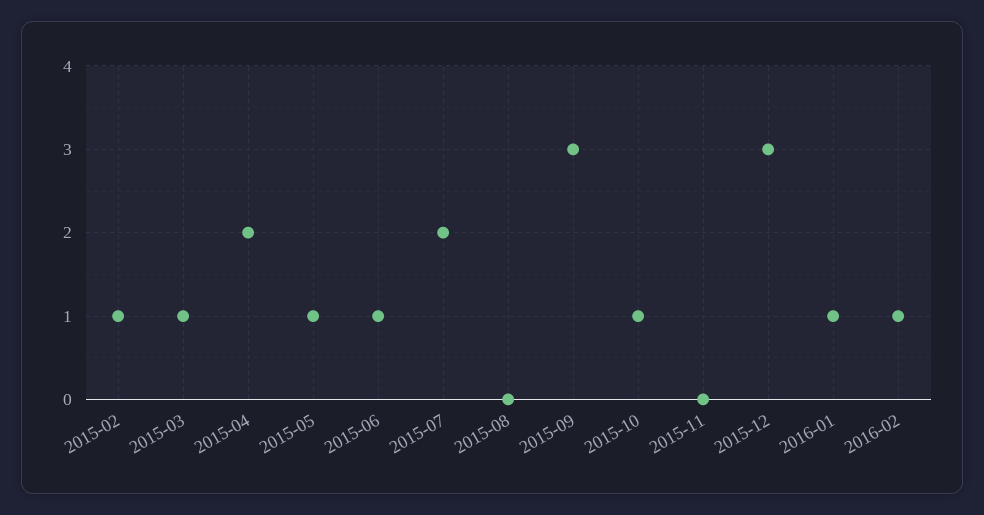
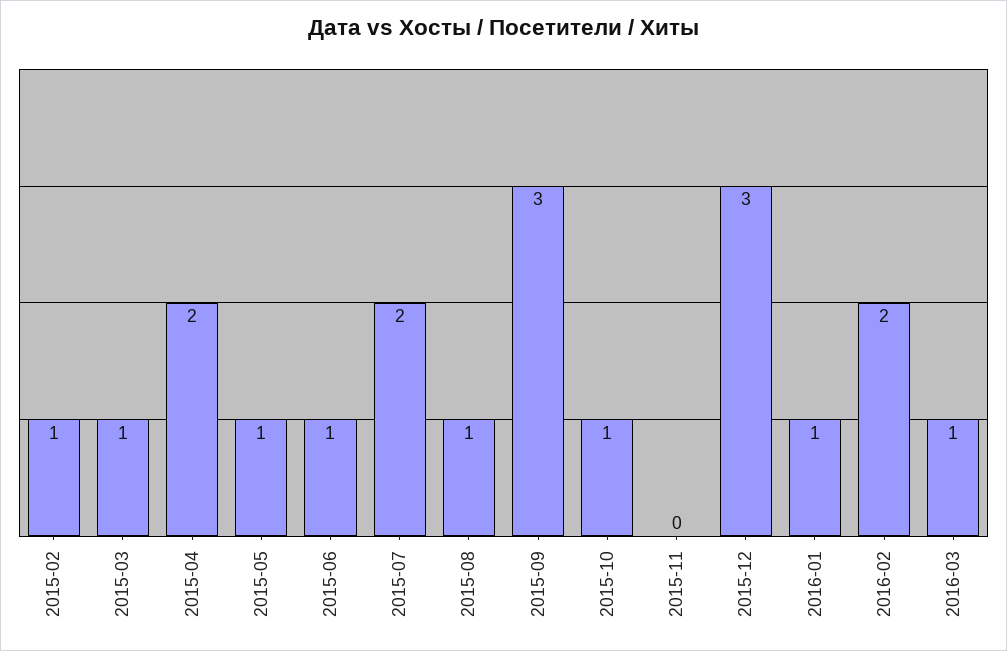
2015-08: 0 -> 1
2016-02: 1 -> 2
2016-03: none -> 1

